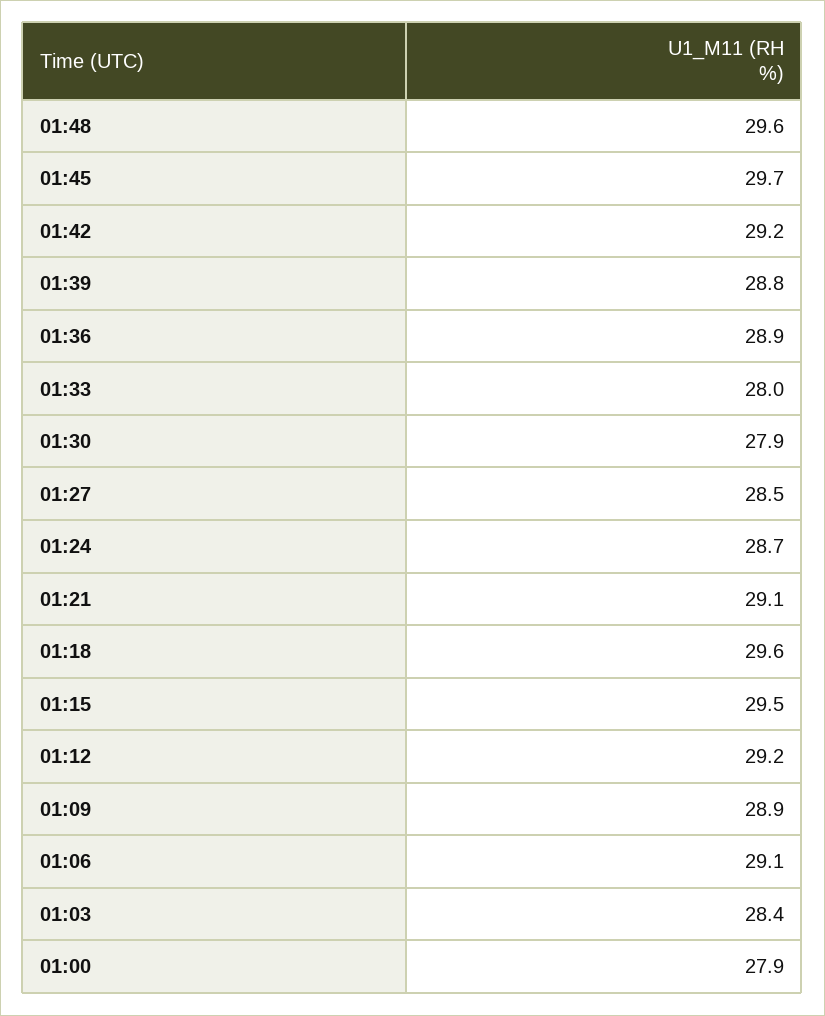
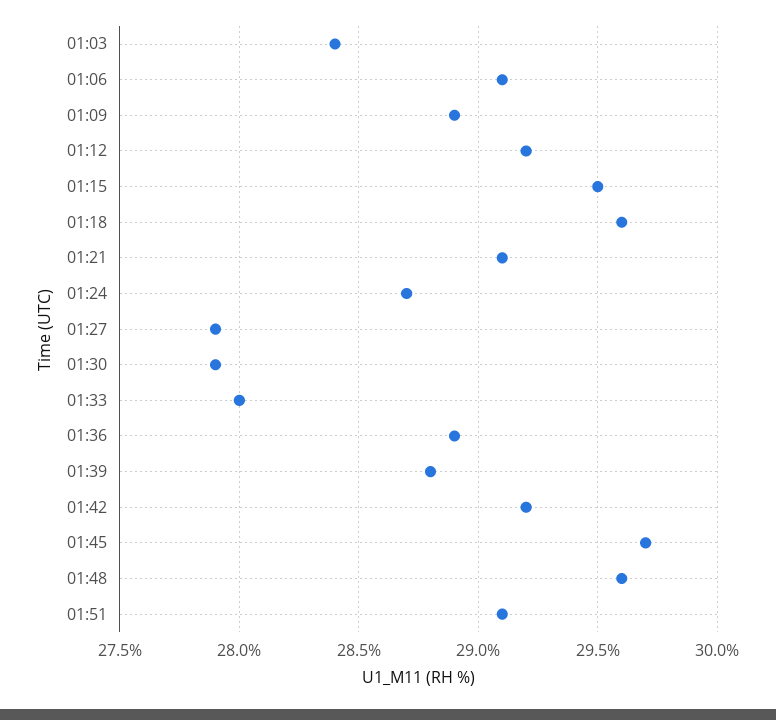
01:27: 28.5 -> 27.9
01:00: 27.9 -> none
01:51: none -> 29.1

